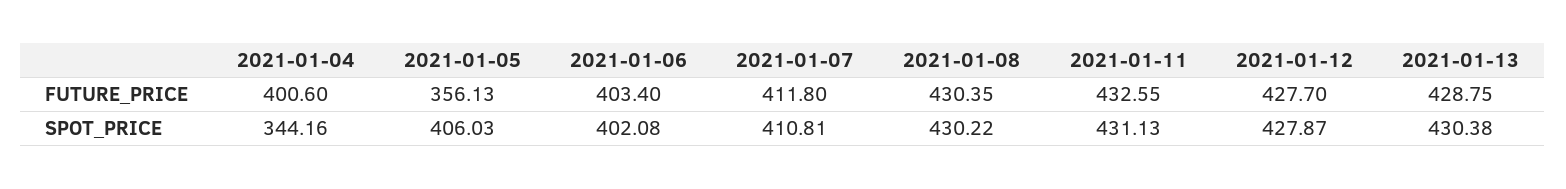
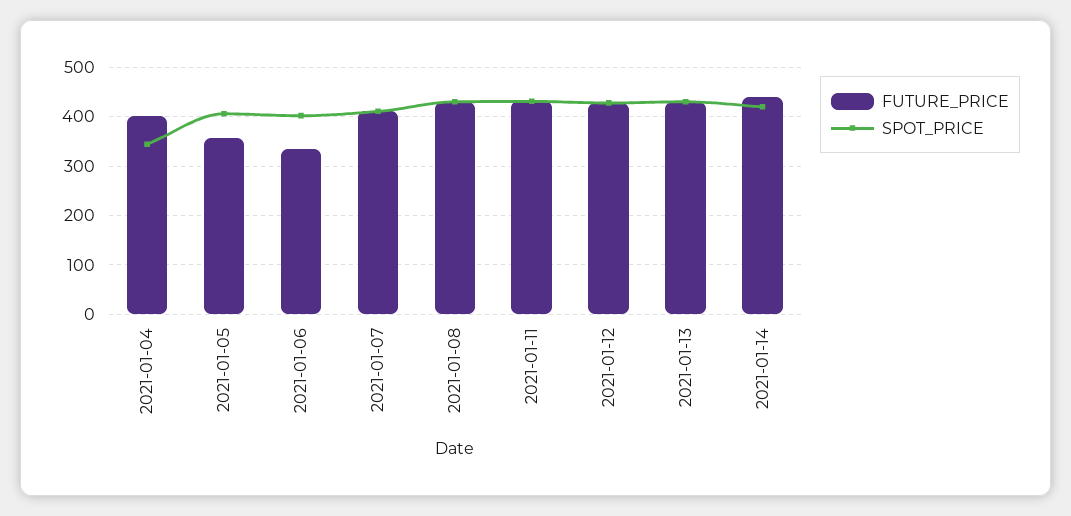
FUTURE_PRICE, 2021-01-06: 403.4 -> 340
FUTURE_PRICE, 2021-01-14: none -> 440
SPOT_PRICE, 2021-01-14: none -> 420

